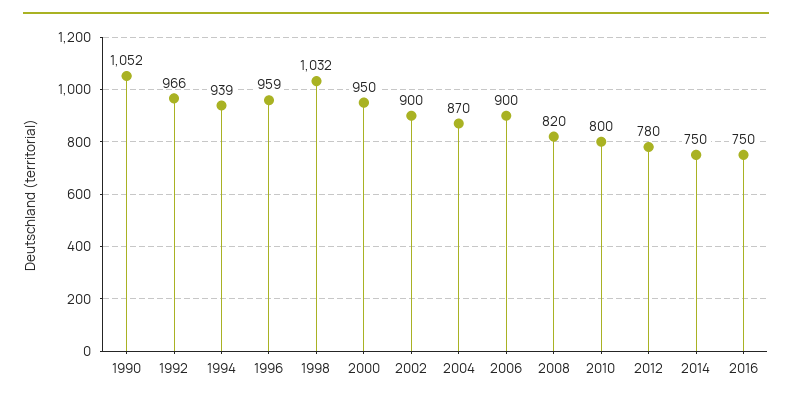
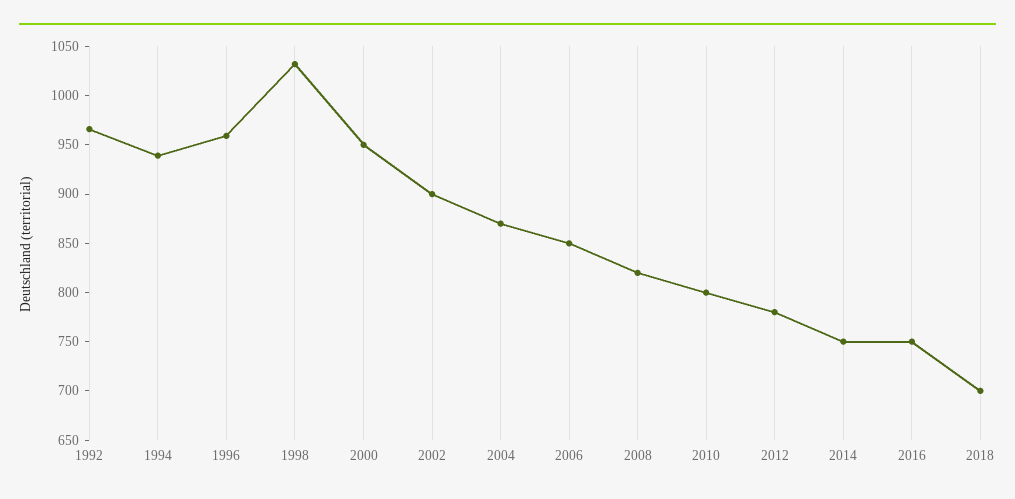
1990: 1052 -> none
2006: 900 -> 850
2018: none -> 700

